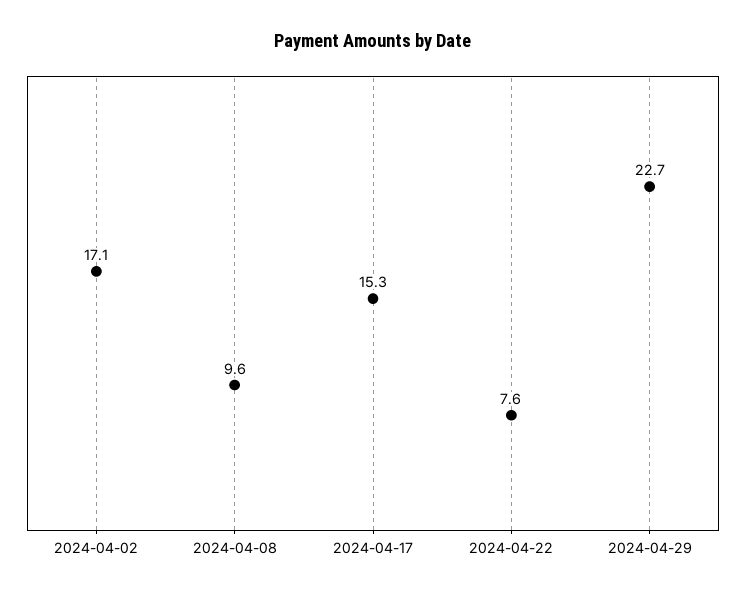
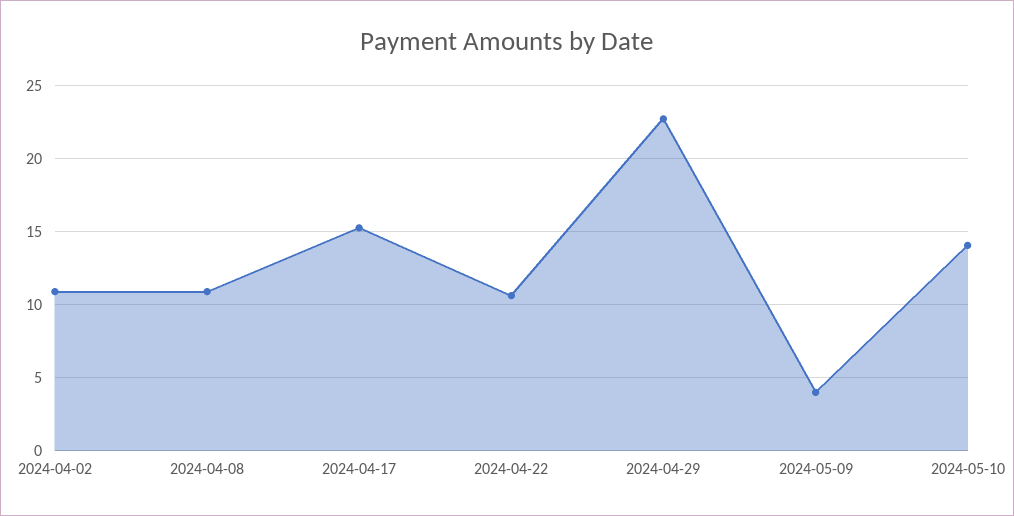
2024-04-02: 17.1 -> 11
2024-04-08: 9.6 -> 11
2024-04-22: 7.6 -> 10.5
2024-05-09: none -> 4
2024-05-10: none -> 14

